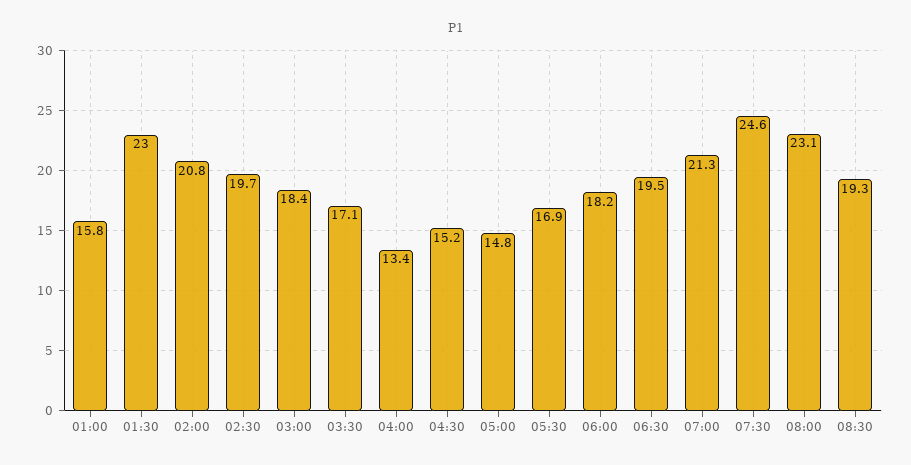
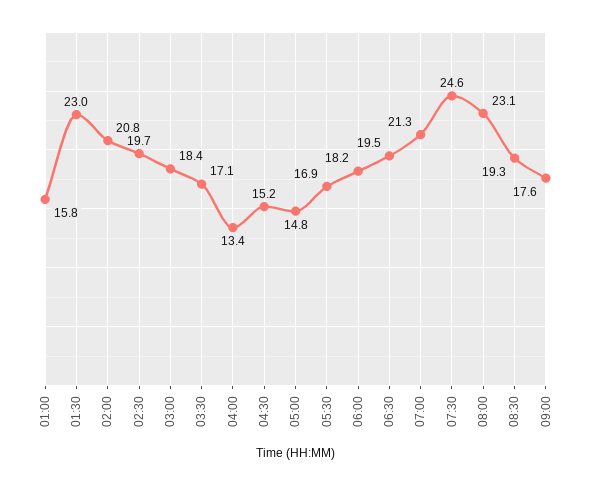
09:00: none -> 17.6

